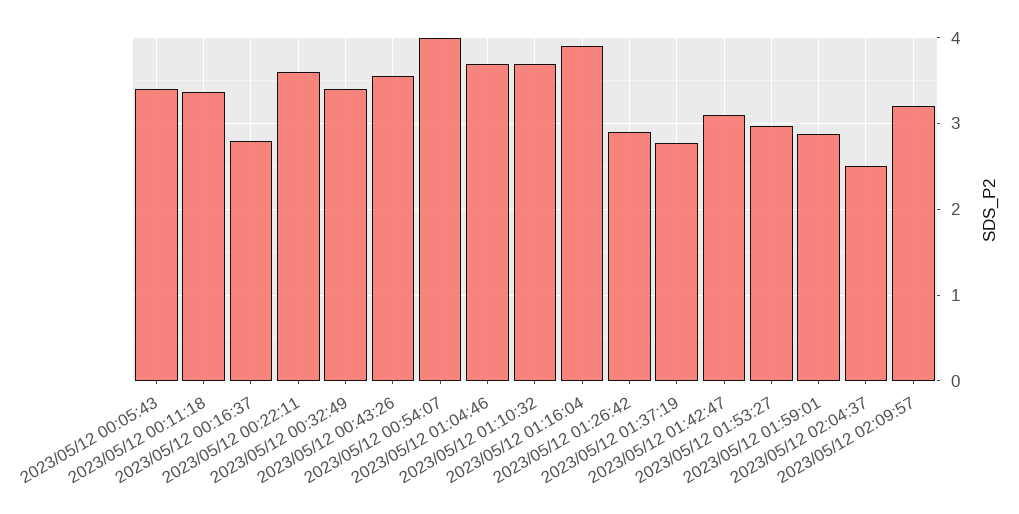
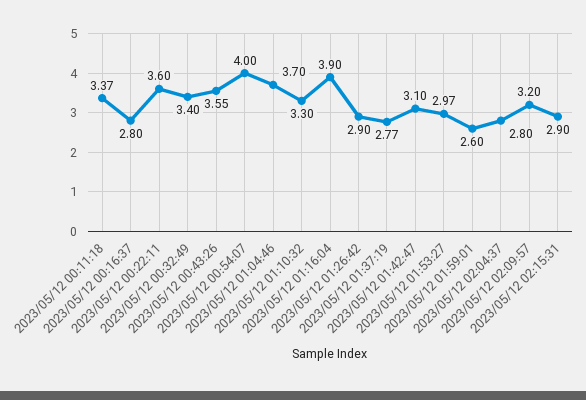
2023/05/12 00:05:43: 3.4 -> none
2023/05/12 01:10:32: 3.7 -> 3.3
2023/05/12 01:59:01: 2.9 -> 2.6
2023/05/12 02:04:37: 2.5 -> 2.8
2023/05/12 02:15:31: none -> 2.9

